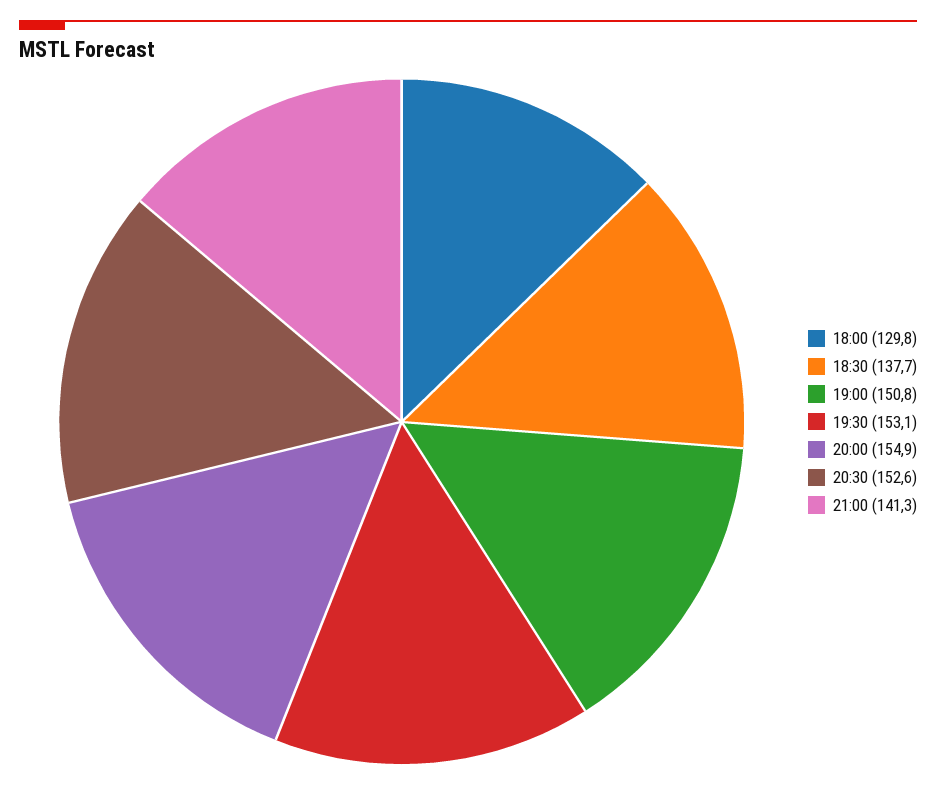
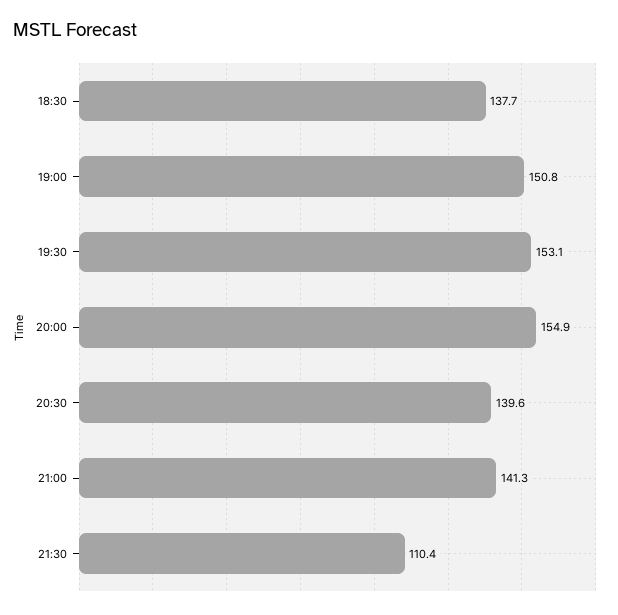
18:00: 129.8 -> none
20:30: 152.6 -> 139.6
21:30: none -> 110.4

